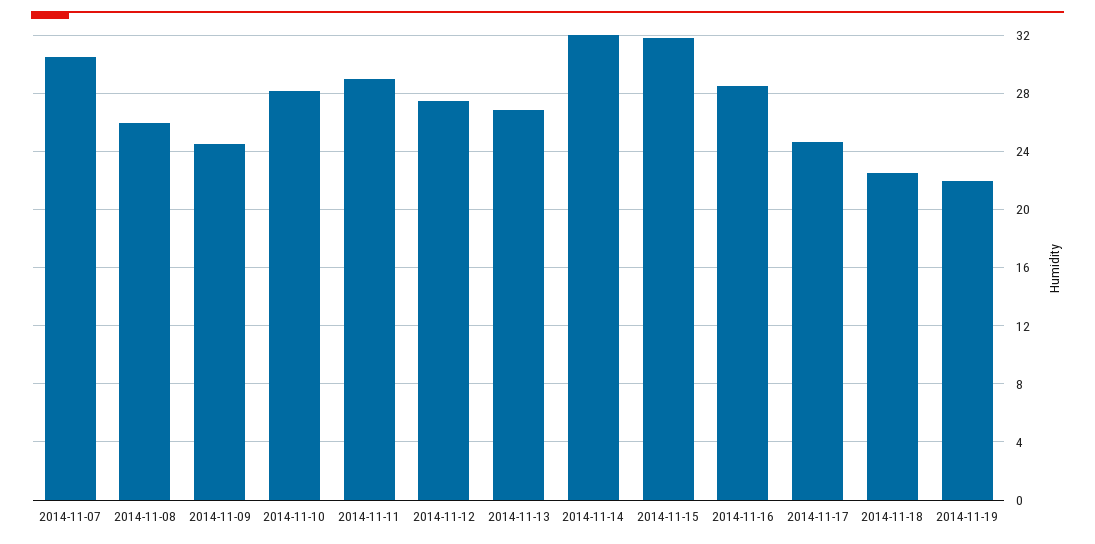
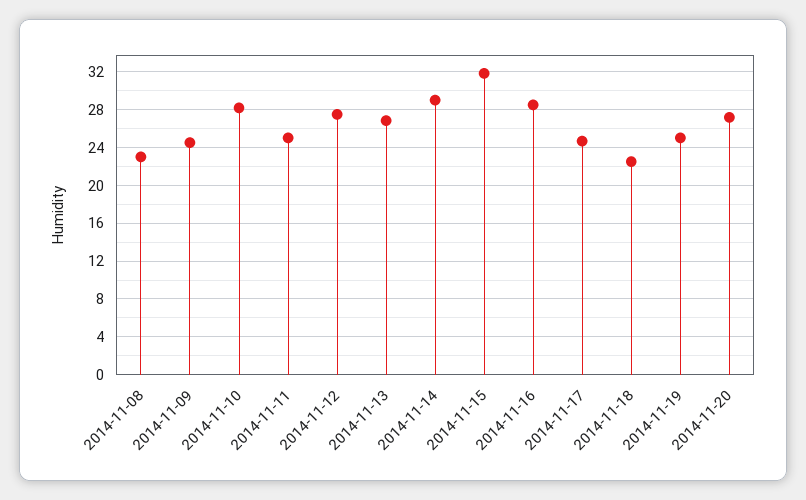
2014-11-07: 30.5 -> none
2014-11-08: 26 -> 23
2014-11-11: 29 -> 25
2014-11-14: 32 -> 29
2014-11-19: 22 -> 25
2014-11-20: none -> 27

